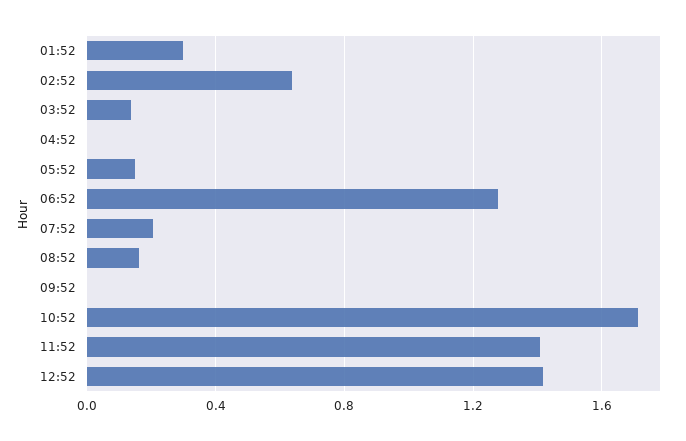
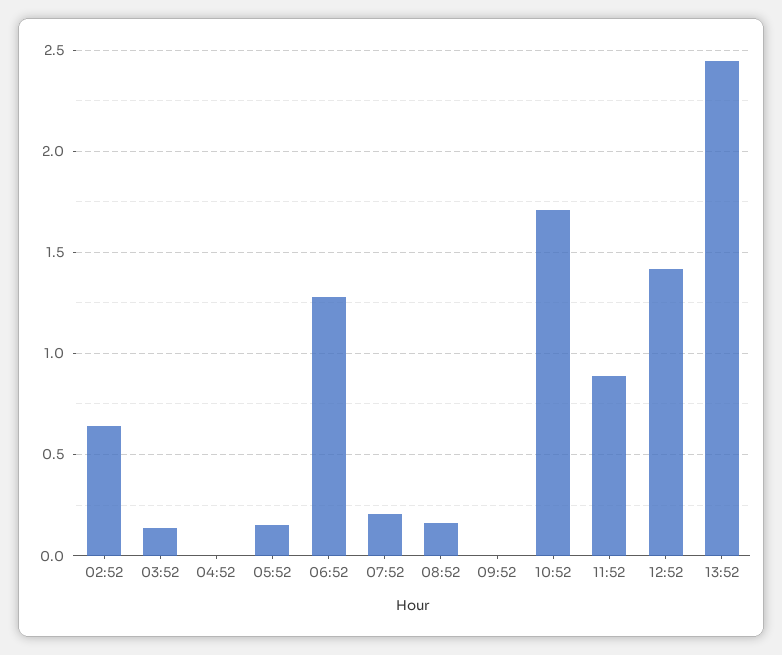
01:52: 0.3 -> none
11:52: 1.4 -> 0.9
13:52: none -> 2.45

